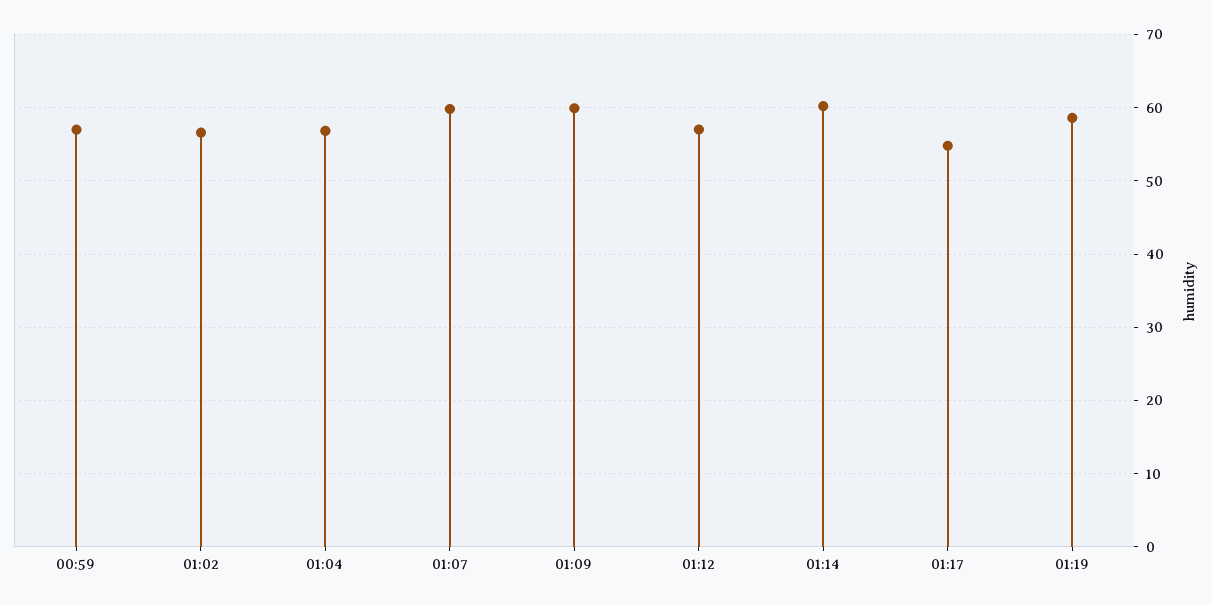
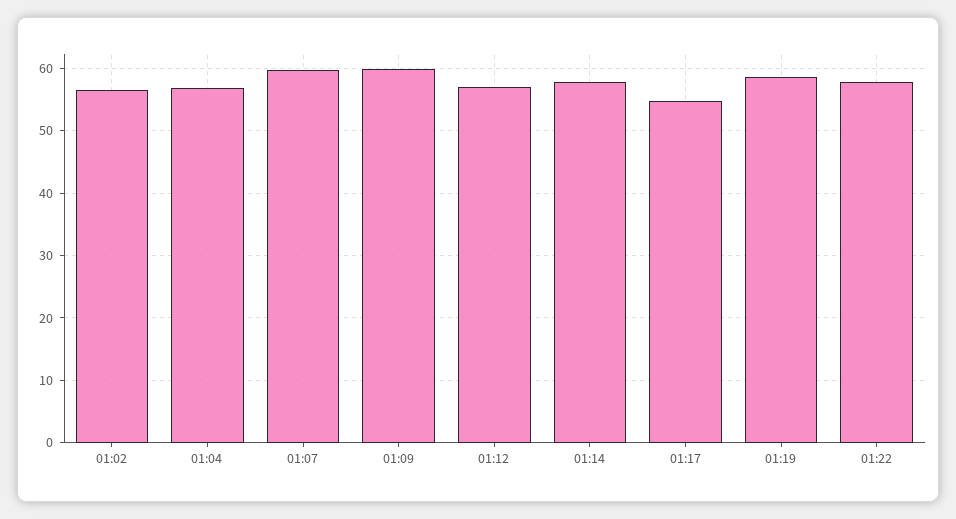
00:59: 57 -> none
01:14: 60 -> 58
01:22: none -> 58

